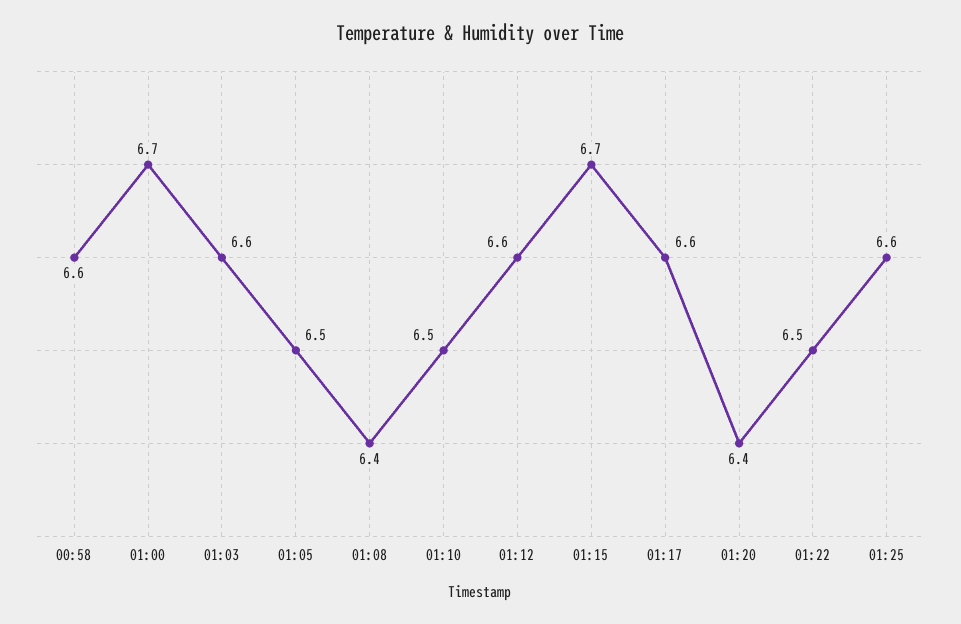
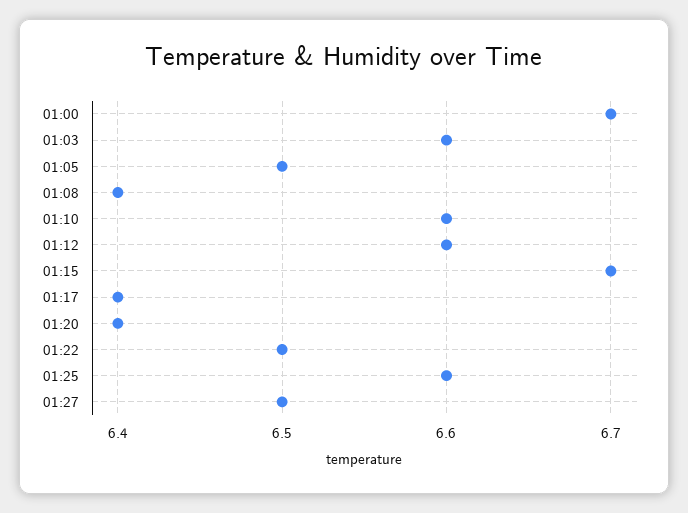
00:58: 6.6 -> none
01:10: 6.5 -> 6.6
01:17: 6.6 -> 6.4
01:27: none -> 6.5

